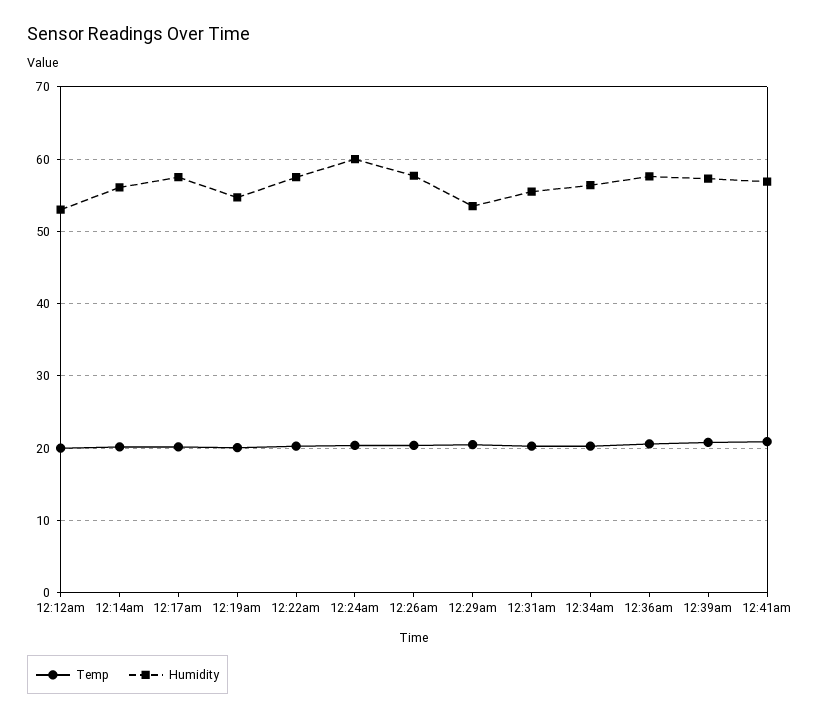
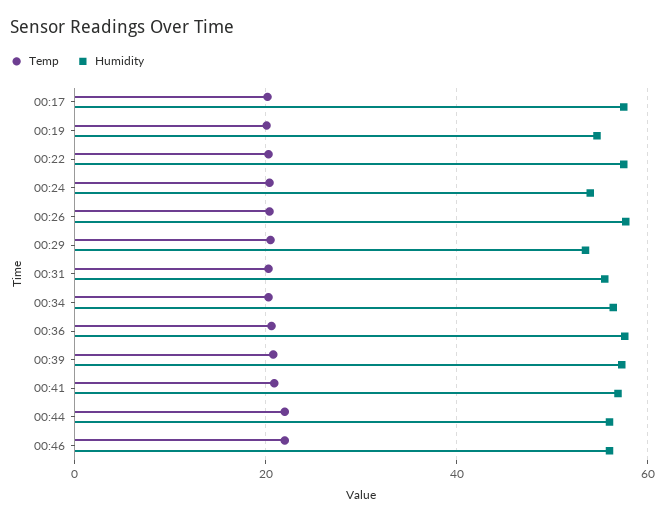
Temp, 12:12am: 20 -> none
Humidity, 12:12am: 53 -> none
Temp, 12:14am: 20 -> none
Humidity, 12:14am: 56 -> none
Humidity, 12:24am: 60 -> 54
Temp, 00:44: none -> 22
Humidity, 00:44: none -> 56
Temp, 00:46: none -> 22
Humidity, 00:46: none -> 56

